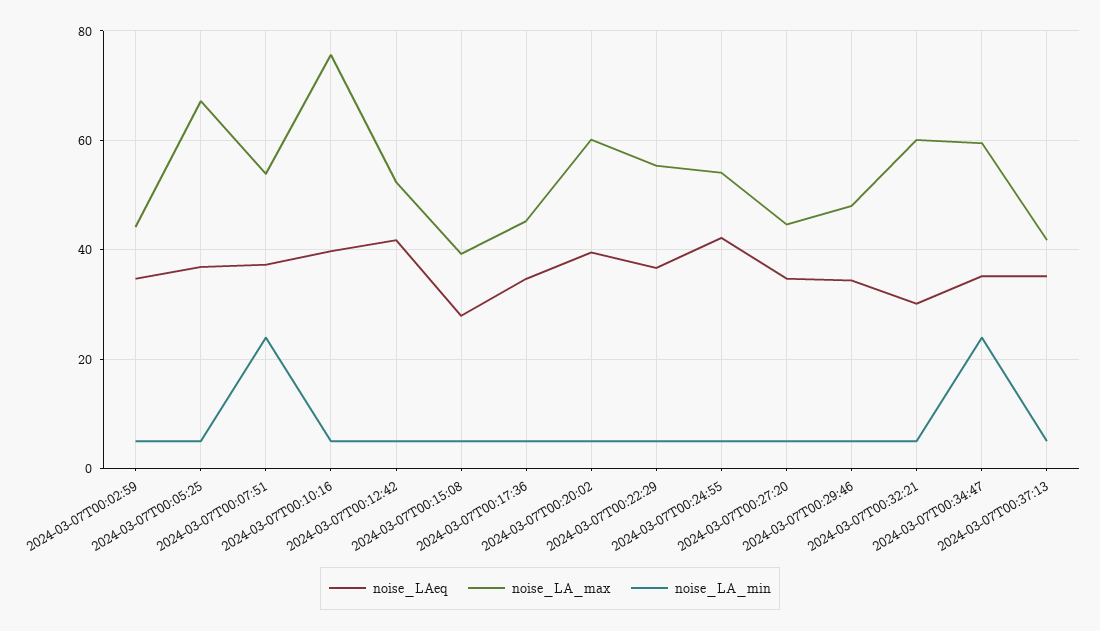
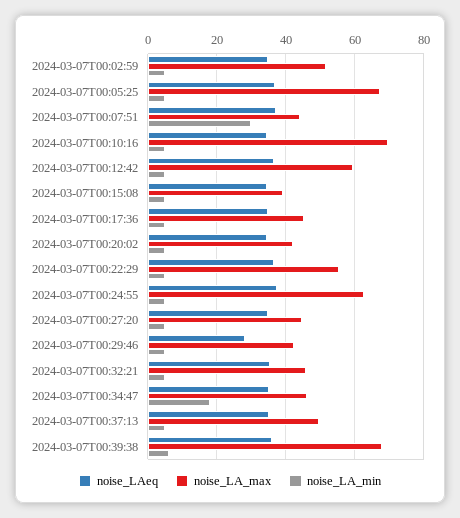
noise_LA_max, 2024-03-07T00:02:59: 44 -> 52
noise_LA_max, 2024-03-07T00:07:51: 54 -> 44
noise_LA_min, 2024-03-07T00:07:51: 24 -> 30
noise_LAeq, 2024-03-07T00:10:16: 40 -> 34
noise_LA_max, 2024-03-07T00:10:16: 76 -> 70
noise_LAeq, 2024-03-07T00:12:42: 42 -> 36
noise_LA_max, 2024-03-07T00:12:42: 52 -> 60
noise_LAeq, 2024-03-07T00:15:08: 28 -> 34
noise_LAeq, 2024-03-07T00:20:02: 40 -> 34
noise_LA_max, 2024-03-07T00:20:02: 60 -> 42
noise_LAeq, 2024-03-07T00:24:55: 42 -> 38
noise_LA_max, 2024-03-07T00:24:55: 54 -> 62
noise_LAeq, 2024-03-07T00:29:46: 34 -> 28
noise_LA_max, 2024-03-07T00:29:46: 48 -> 42
noise_LAeq, 2024-03-07T00:32:21: 30 -> 36
noise_LA_max, 2024-03-07T00:32:21: 60 -> 46
noise_LA_max, 2024-03-07T00:34:47: 60 -> 46
noise_LA_min, 2024-03-07T00:34:47: 24 -> 18
noise_LA_max, 2024-03-07T00:37:13: 42 -> 50
noise_LAeq, 2024-03-07T00:39:38: none -> 36
noise_LA_max, 2024-03-07T00:39:38: none -> 68
noise_LA_min, 2024-03-07T00:39:38: none -> 6

